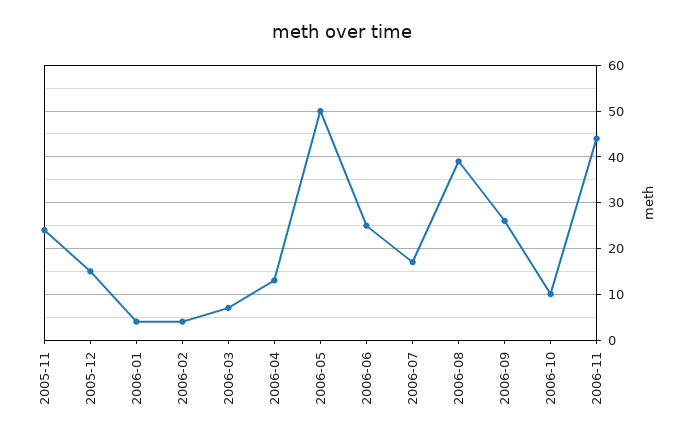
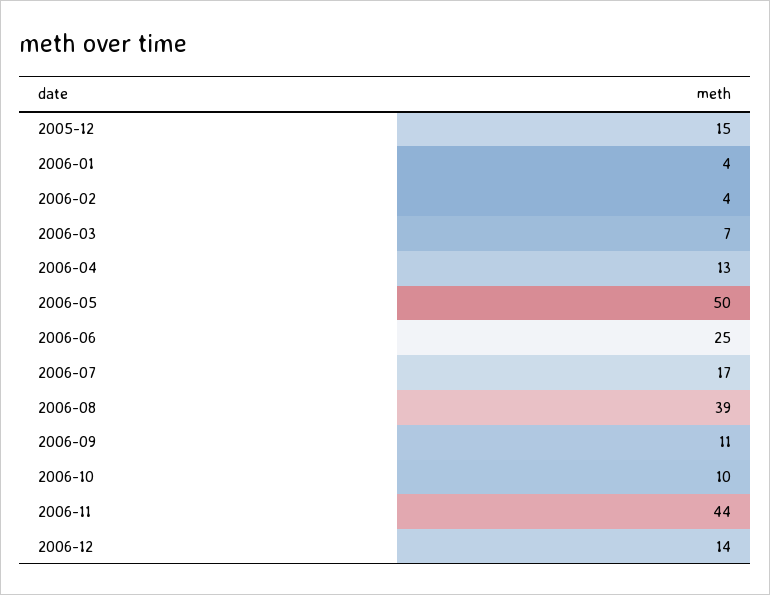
2005-11: 25 -> none
2006-09: 25 -> 11
2006-12: none -> 14

